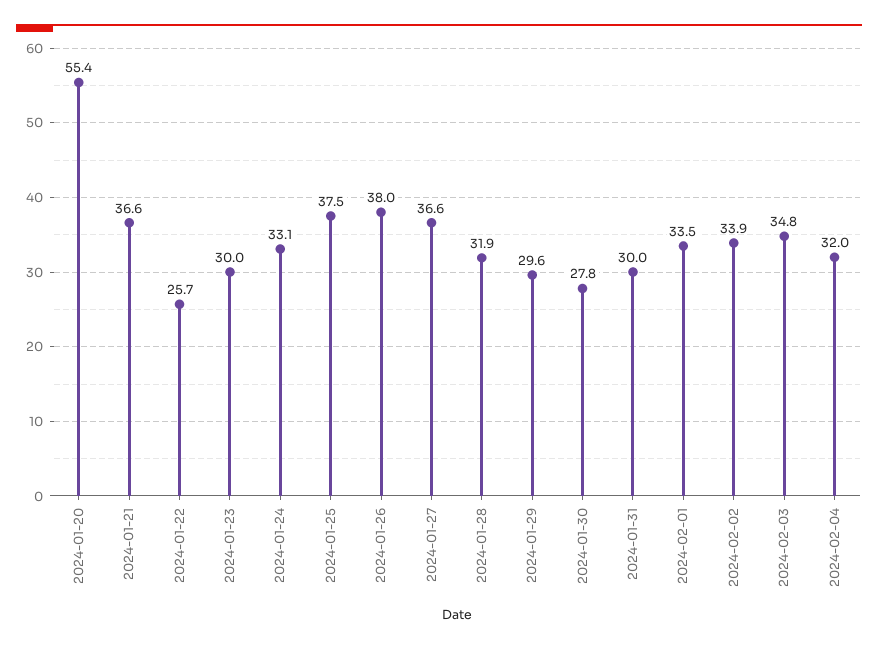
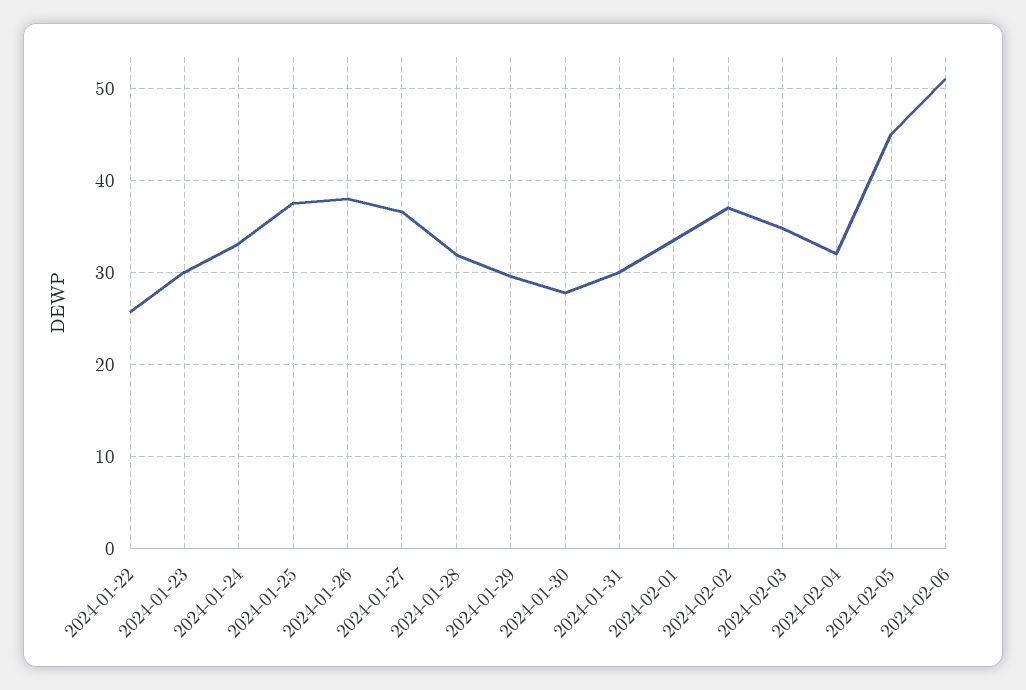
2024-01-20: 55.4 -> none
2024-01-21: 36.6 -> none
2024-02-02: 33.9 -> 37
2024-02-05: none -> 45
2024-02-06: none -> 51

